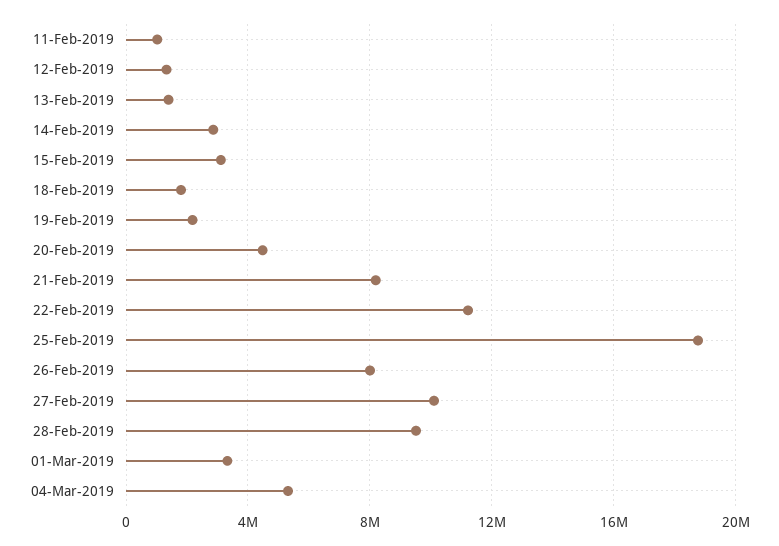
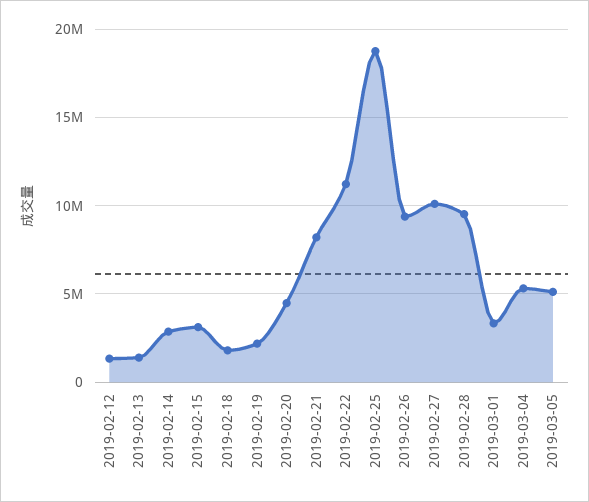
11-Feb-2019: 1000000 -> none
26-Feb-2019: 8000000 -> 9500000
2019-03-05: none -> 5000000

